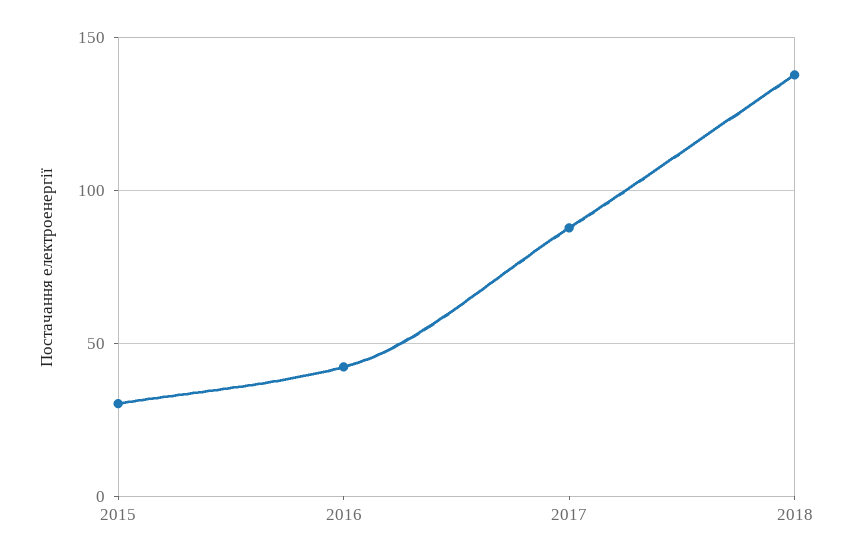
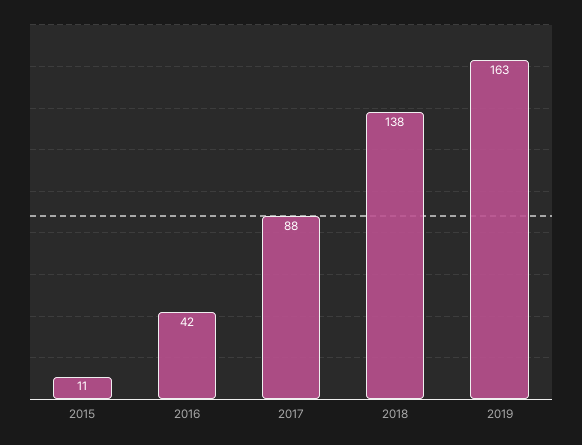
2015: 30 -> 11
2019: none -> 163

